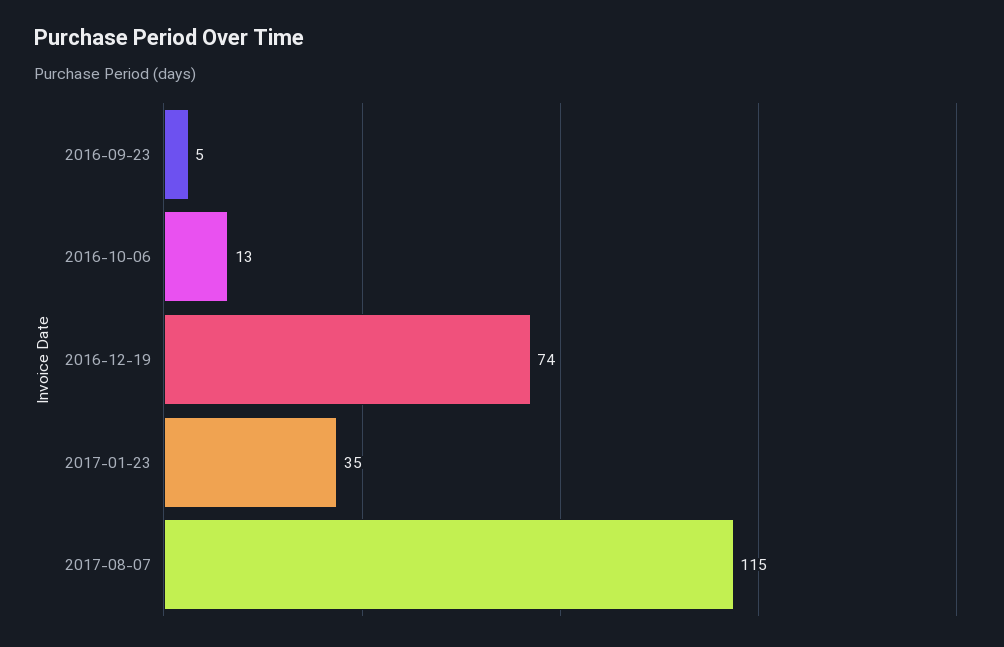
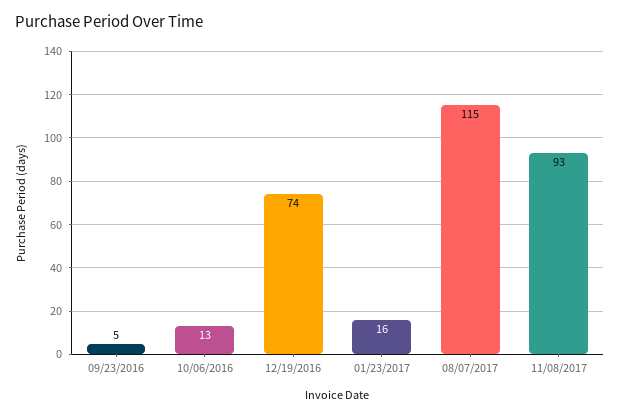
2017-01-23: 35 -> 16
11/08/2017: none -> 93

